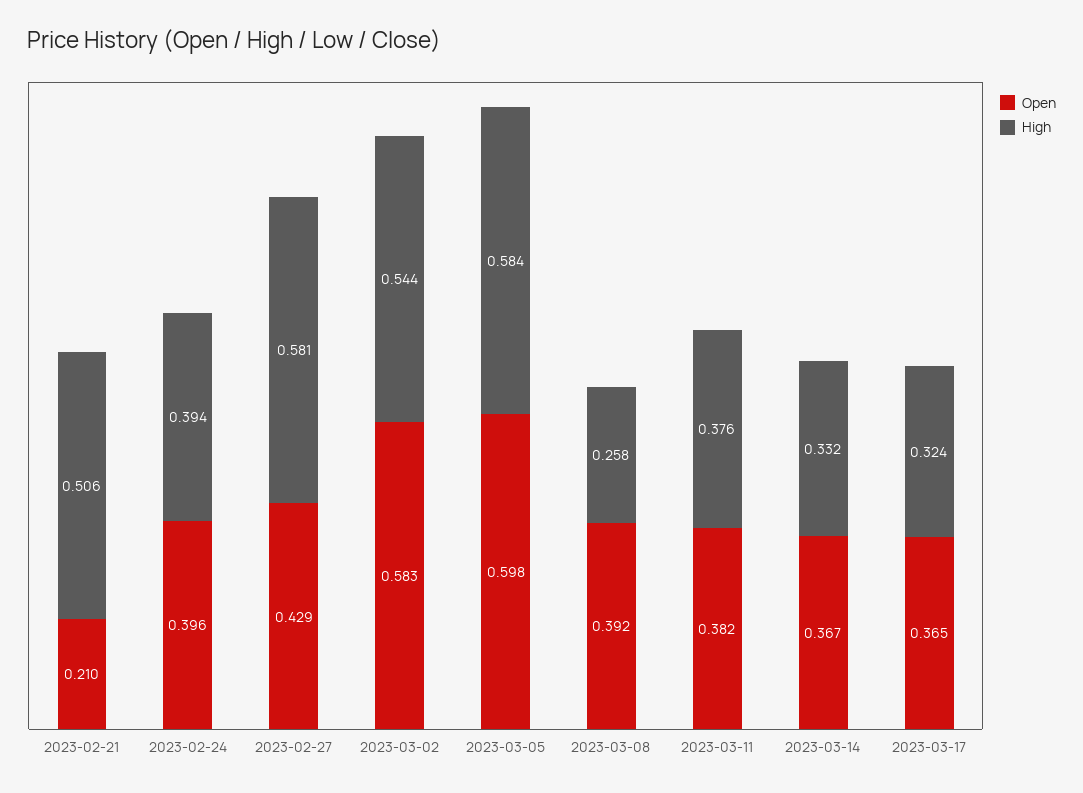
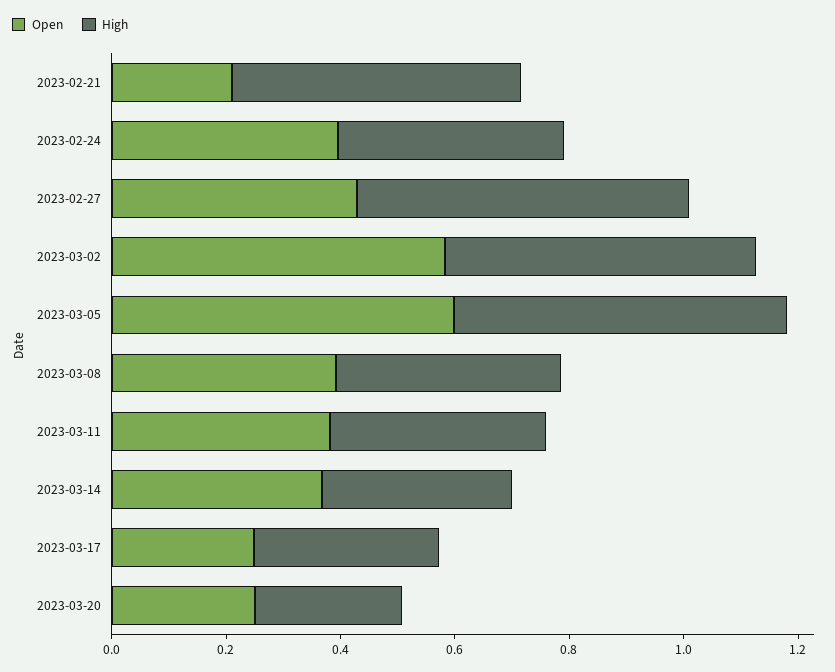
High, 2023-03-08: 0.258 -> 0.4
Open, 2023-03-17: 0.365 -> 0.25
Open, 2023-03-20: none -> 0.25
High, 2023-03-20: none -> 0.25

